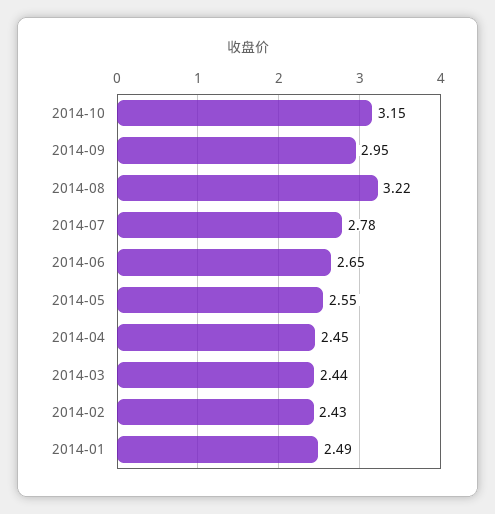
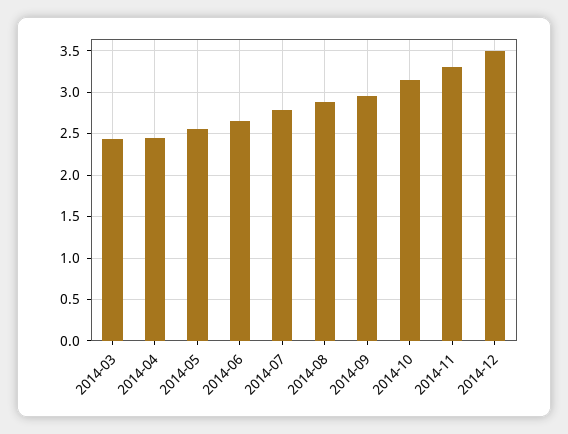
2014-08: 3.22 -> 2.9
2014-02: 2.43 -> none
2014-01: 2.49 -> none
2014-11: none -> 3.3
2014-12: none -> 3.5

